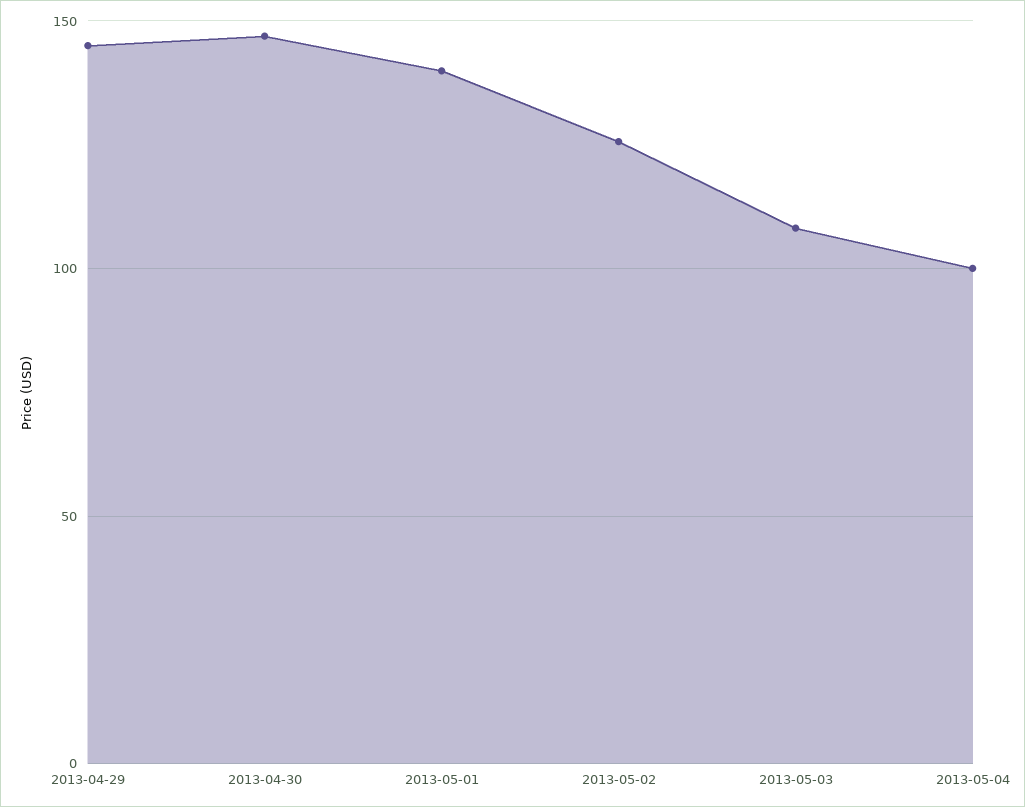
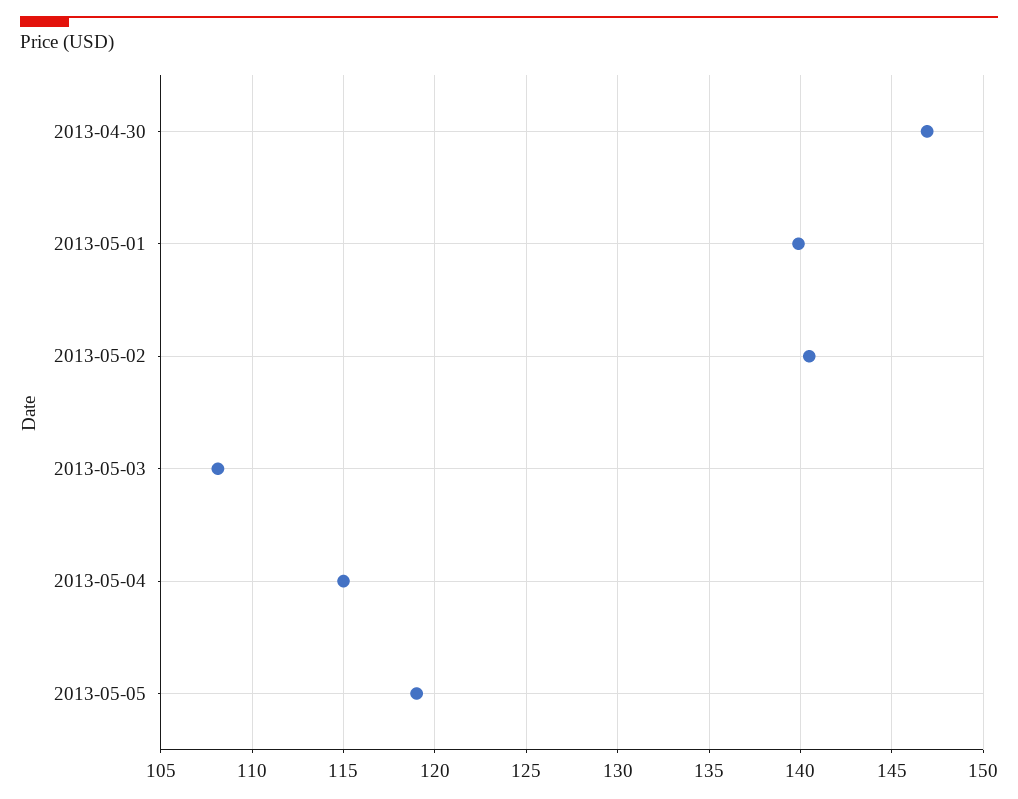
2013-04-29: 145 -> none
2013-05-02: 125 -> 140.5
2013-05-04: 100 -> 115
2013-05-05: none -> 119

